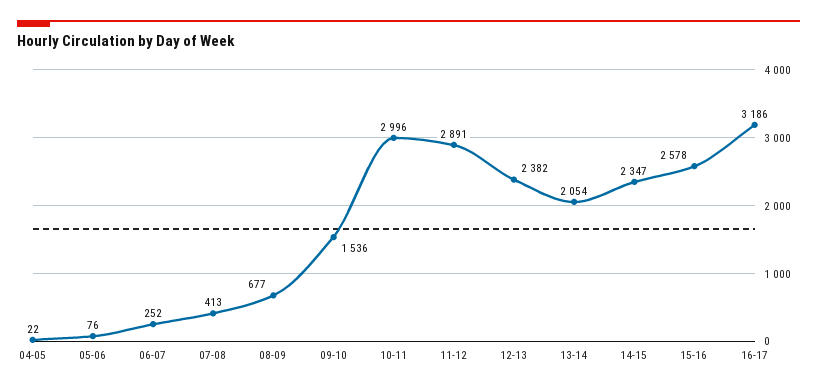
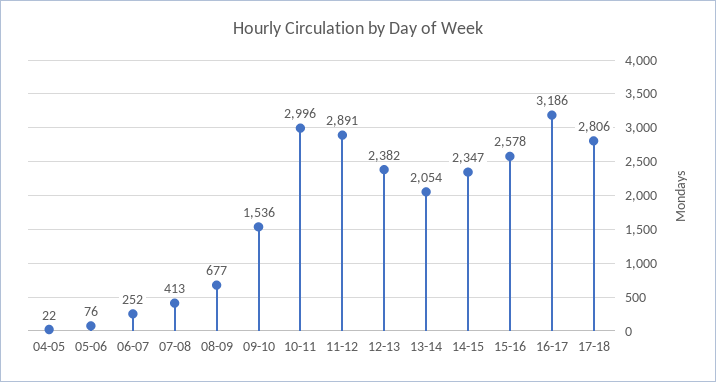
17-18: none -> 2806

